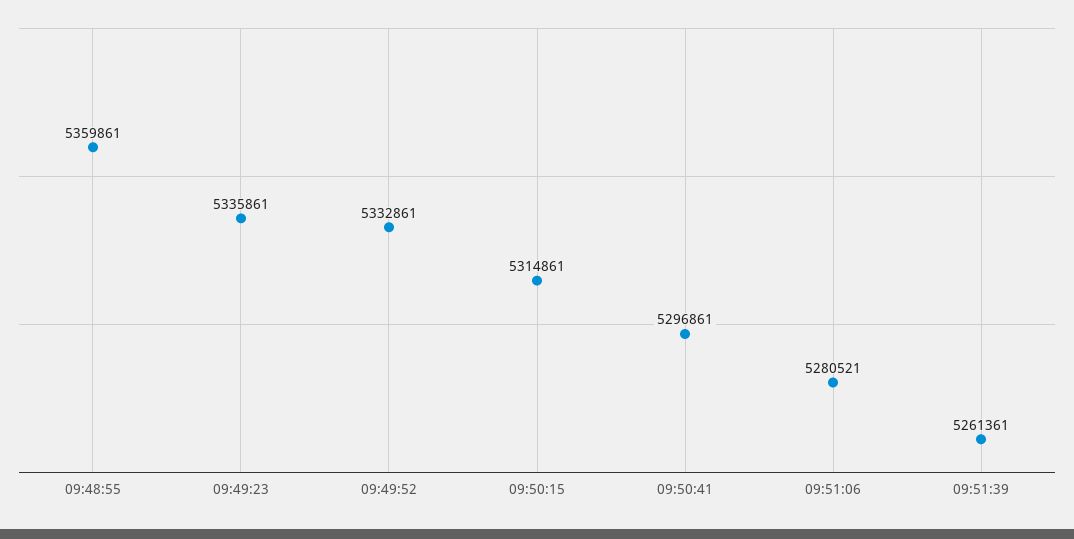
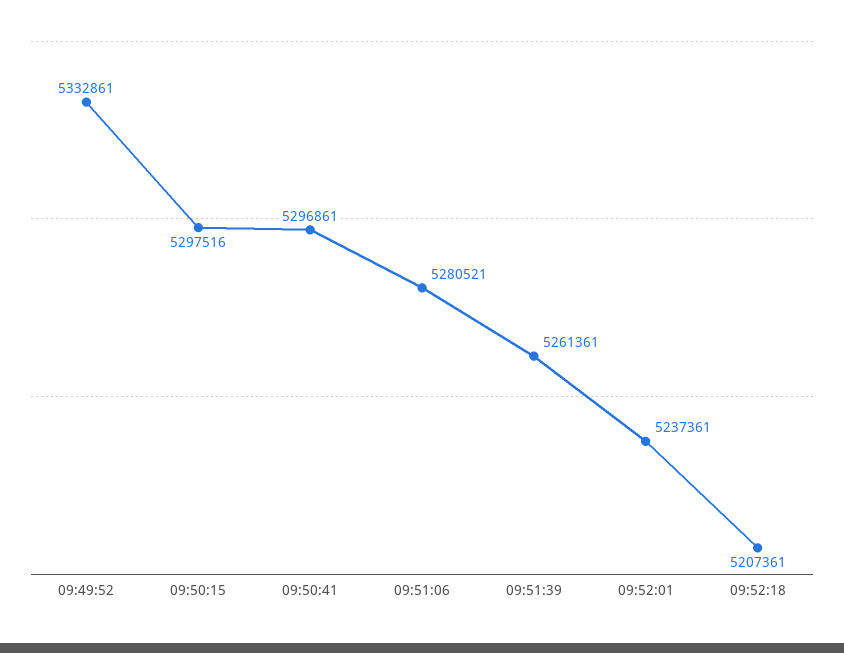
09:48:55: 5359861 -> none
09:49:23: 5335861 -> none
09:50:15: 5314861 -> 5297516
09:52:01: none -> 5237361
09:52:18: none -> 5207361

